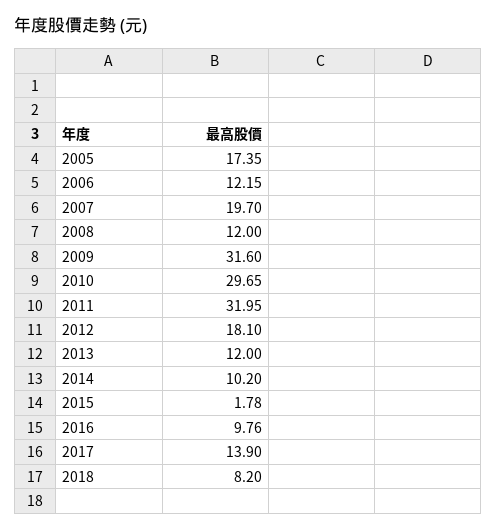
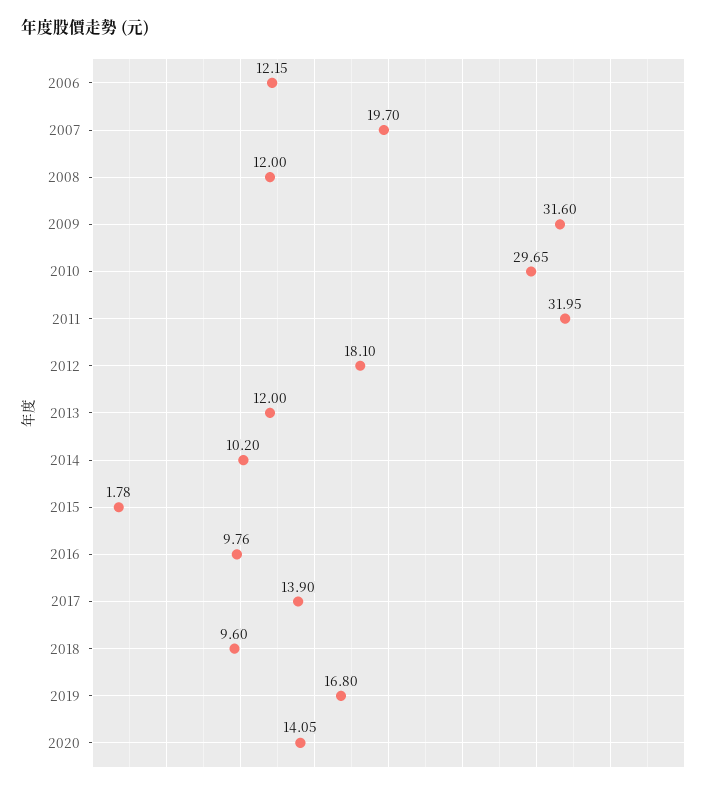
2005: 17.35 -> none
2018: 8.2 -> 9.6
2019: none -> 16.8
2020: none -> 14.05

